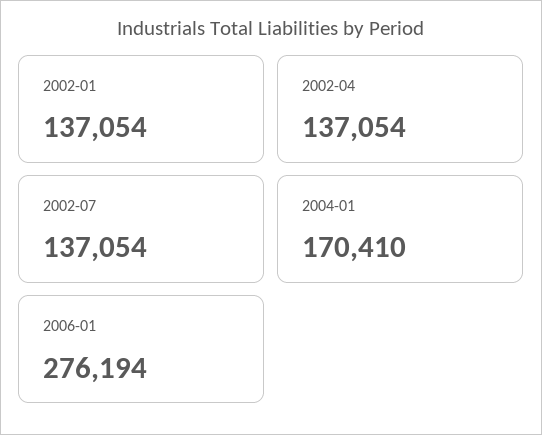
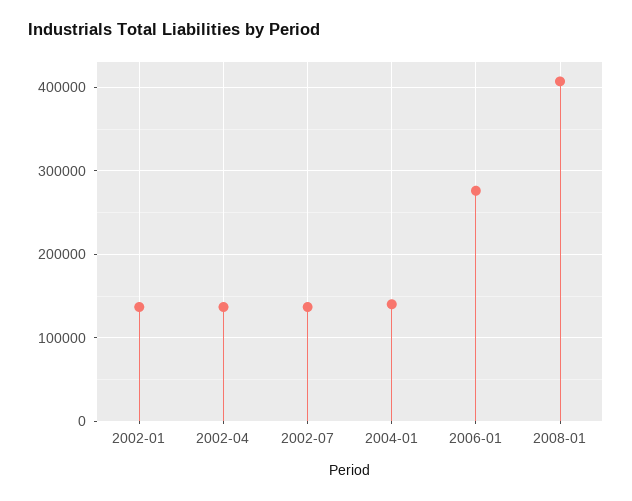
2004-01: 170410 -> 140000
2008-01: none -> 410000

